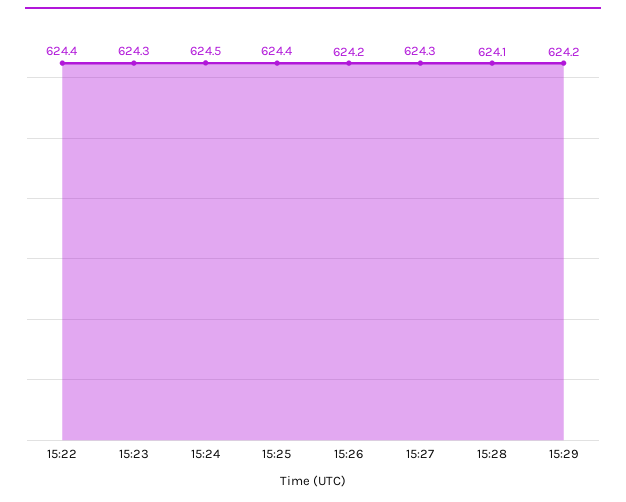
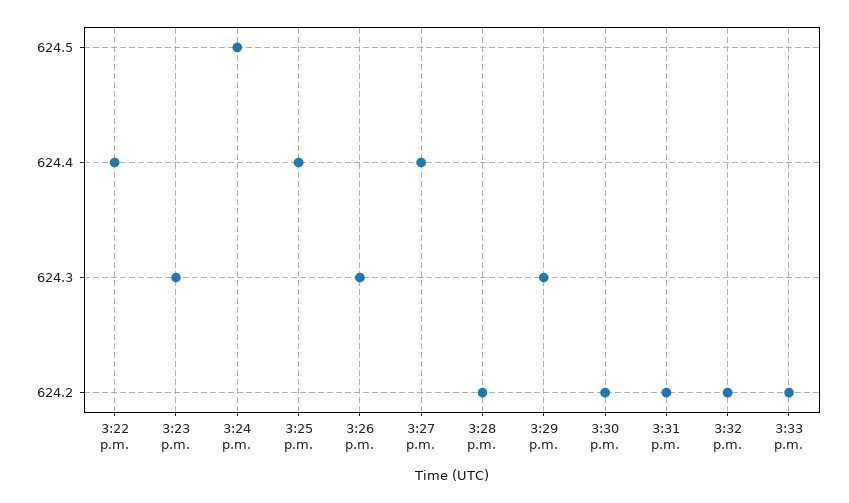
15:26: 624.2 -> 624.3
15:27: 624.3 -> 624.4
15:28: 624.1 -> 624.2
15:29: 624.2 -> 624.3
3:30 p.m.: none -> 624.2
3:31 p.m.: none -> 624.2
3:32 p.m.: none -> 624.2
3:33 p.m.: none -> 624.2

